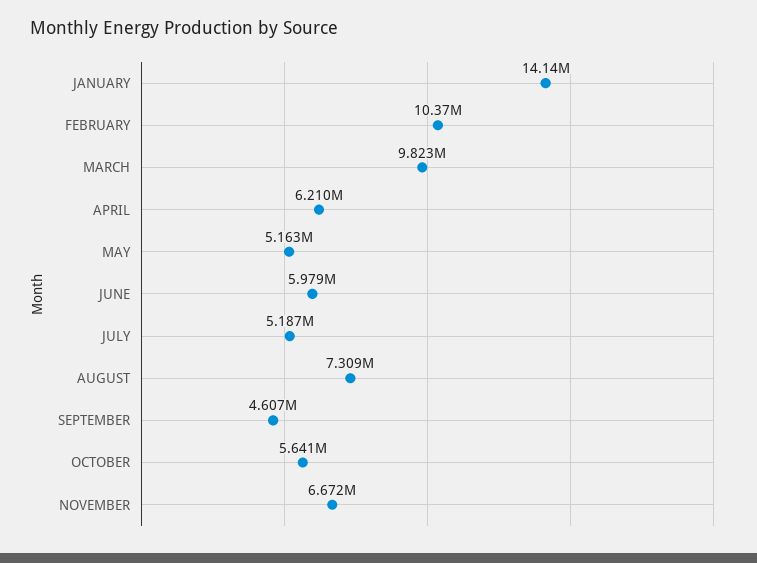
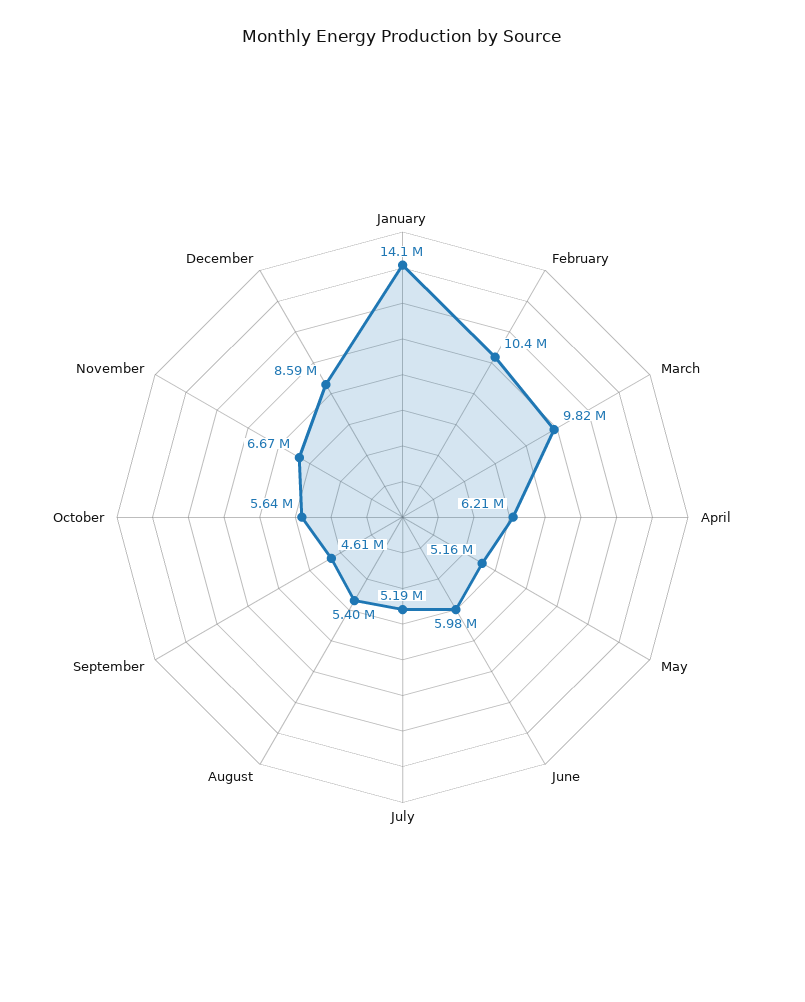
AUGUST: 7309000 -> 5400000
December: none -> 8590000

